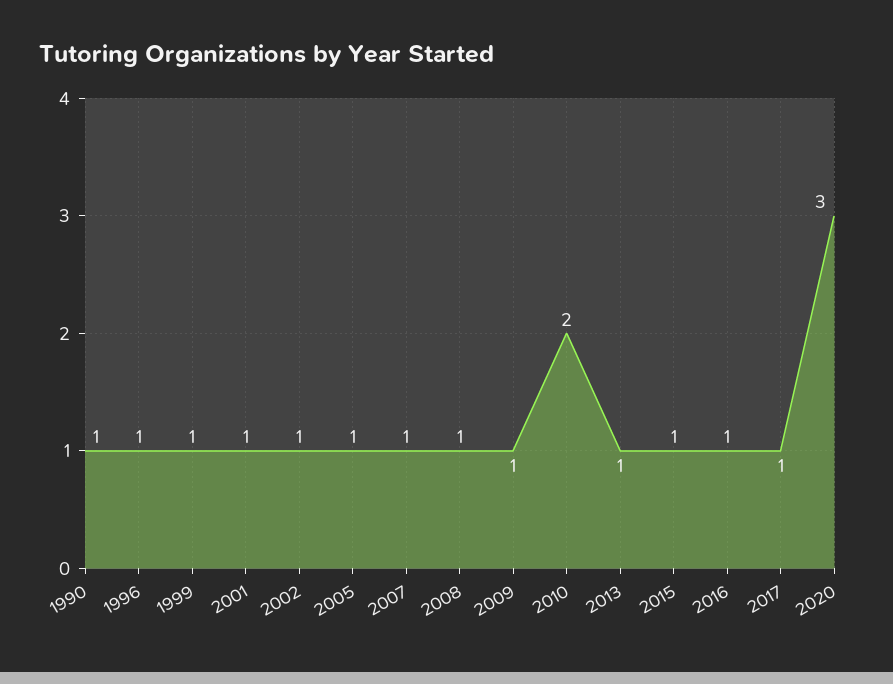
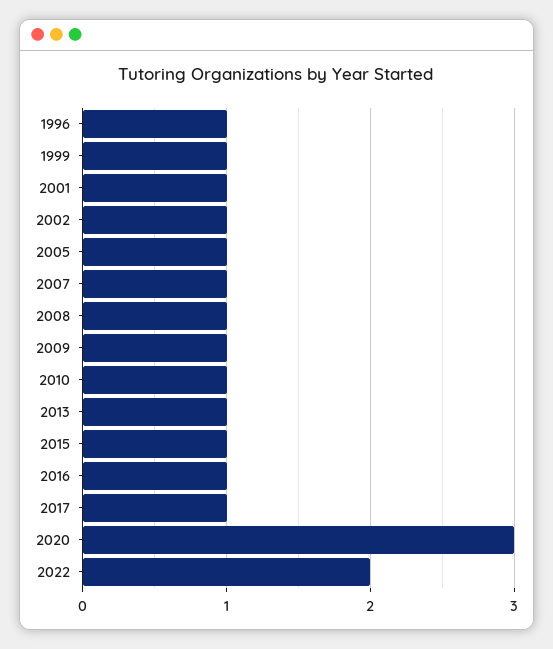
1990: 1 -> none
2010: 2 -> 1
2022: none -> 2

